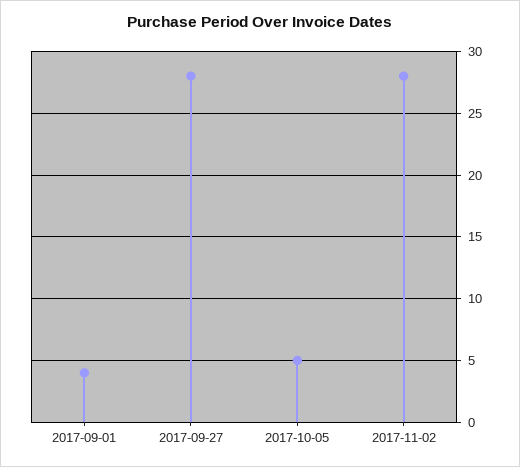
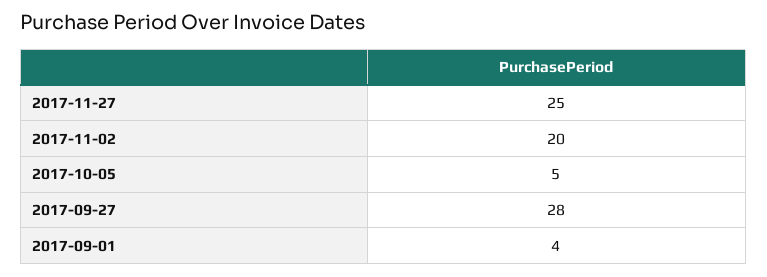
2017-11-02: 28 -> 20
2017-11-27: none -> 25

